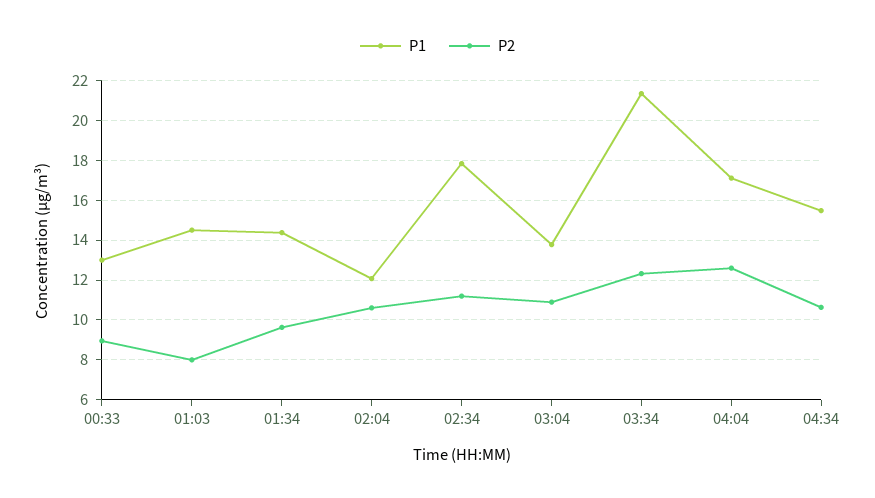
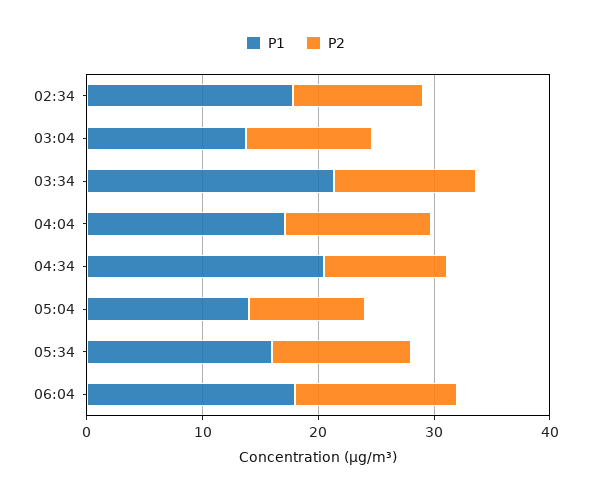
P1, 00:33: 13 -> none
P2, 00:33: 9 -> none
P1, 01:03: 14.5 -> none
P2, 01:03: 8 -> none
P1, 01:34: 14.5 -> none
P2, 01:34: 9.5 -> none
P1, 02:04: 12 -> none
P2, 02:04: 10.5 -> none
P1, 04:34: 15.5 -> 20
P1, 05:04: none -> 14
P2, 05:04: none -> 10
P1, 05:34: none -> 16
P2, 05:34: none -> 12
P1, 06:04: none -> 18
P2, 06:04: none -> 14

